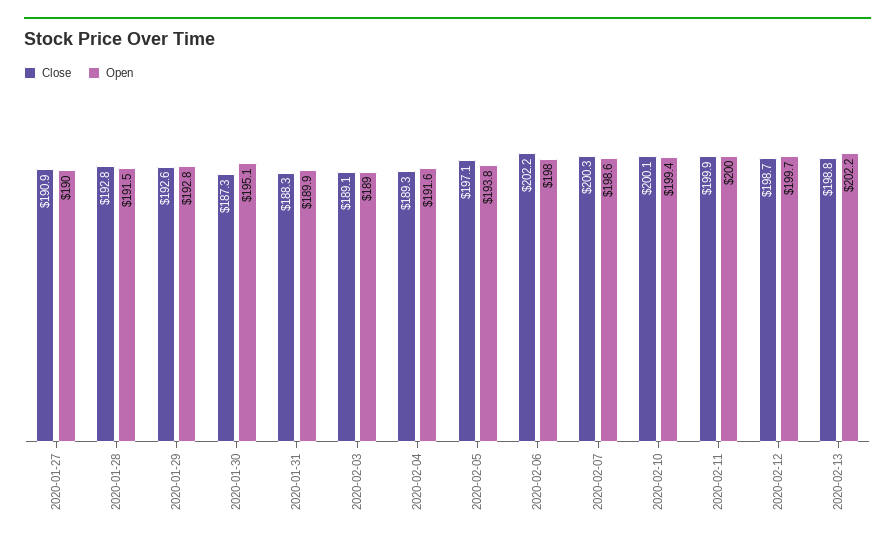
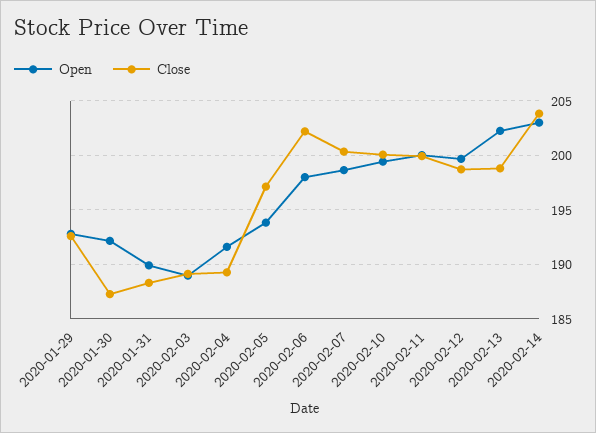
Close, 2020-01-27: 190.9 -> none
Open, 2020-01-27: 190 -> none
Close, 2020-01-28: 192.8 -> none
Open, 2020-01-28: 191.5 -> none
Open, 2020-01-30: 195.1 -> 192
Open, 2020-02-14: none -> 203
Close, 2020-02-14: none -> 204

